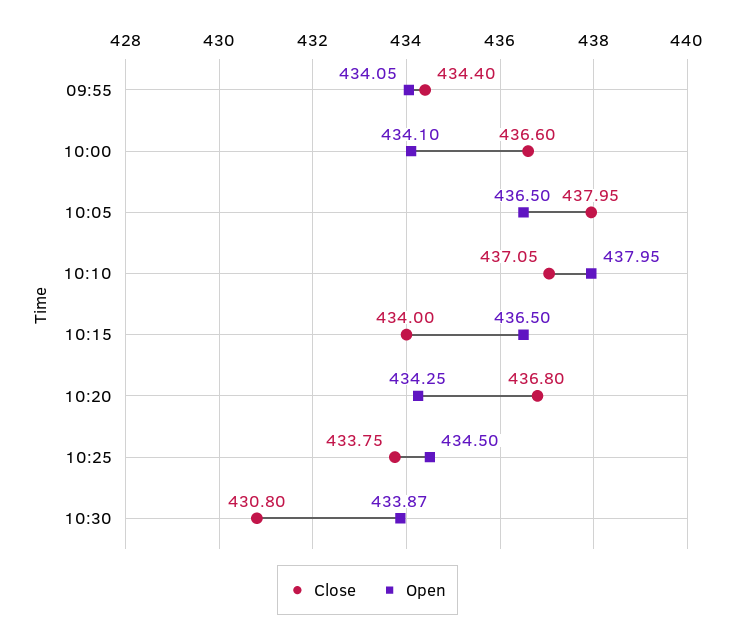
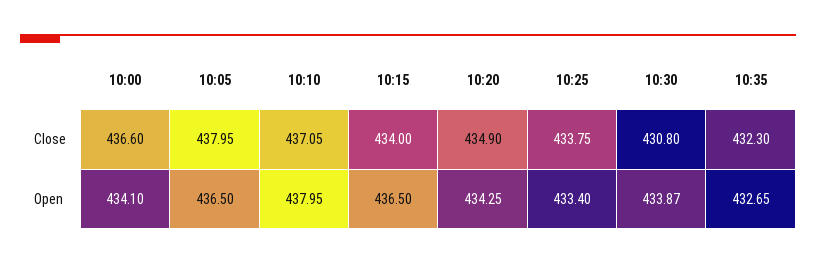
Close, 09:55: 434.4 -> none
Open, 09:55: 434.05 -> none
Close, 10:20: 436.8 -> 434.9
Open, 10:25: 434.5 -> 433.4
Close, 10:35: none -> 432.3
Open, 10:35: none -> 432.65

